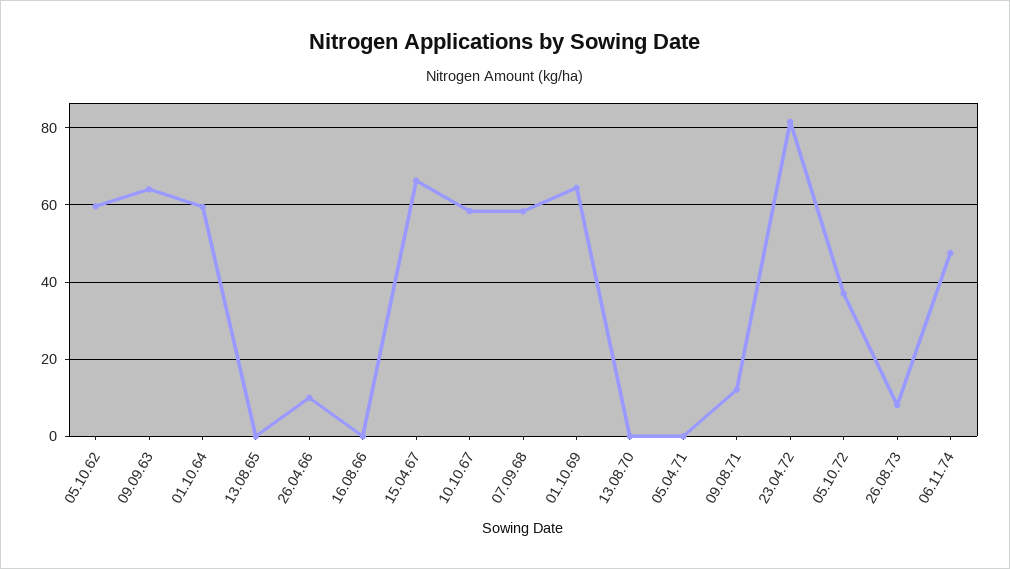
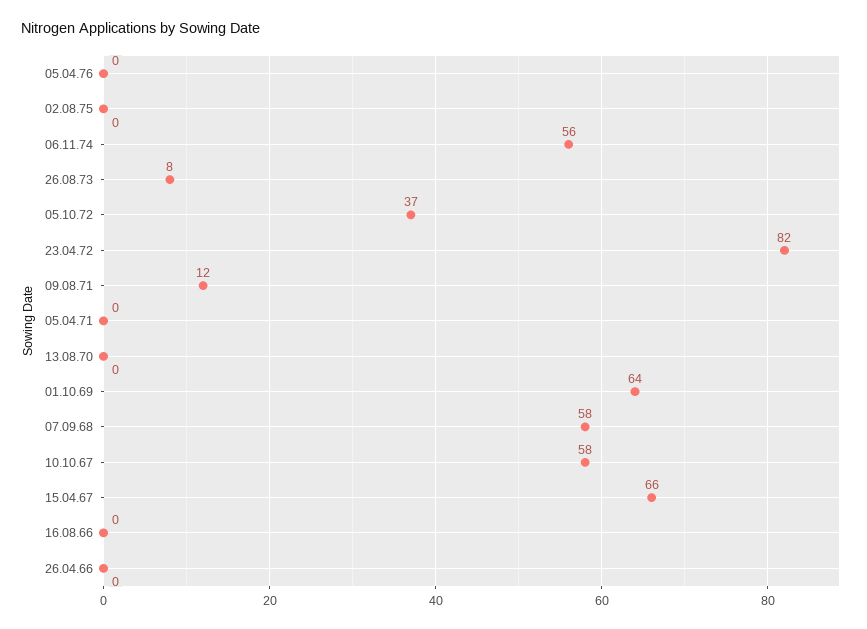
05.10.62: 60 -> none
09.09.63: 64 -> none
01.10.64: 60 -> none
13.08.65: 0 -> none
26.04.66: 10 -> 0
06.11.74: 48 -> 56
05.04.76: none -> 0
02.08.75: none -> 0

